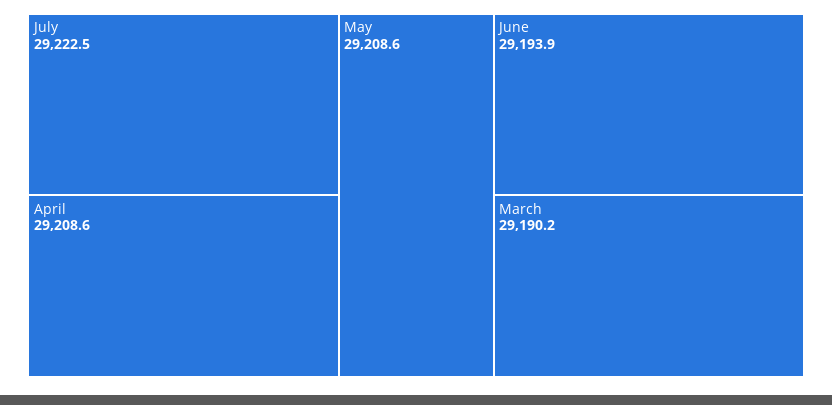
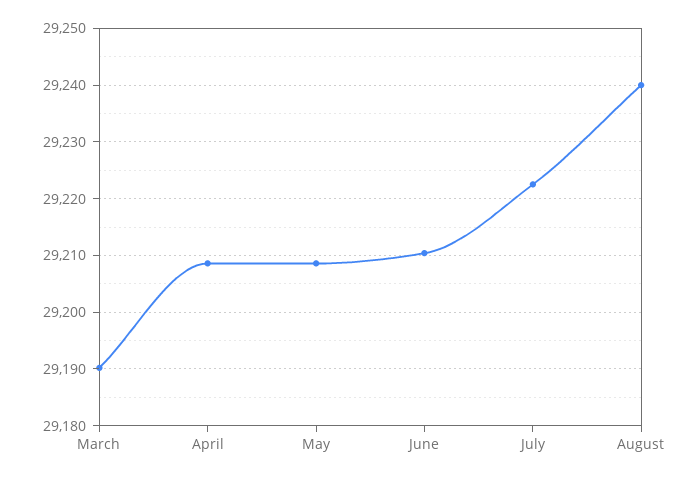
June: 29193.9 -> 29210
August: none -> 29240

